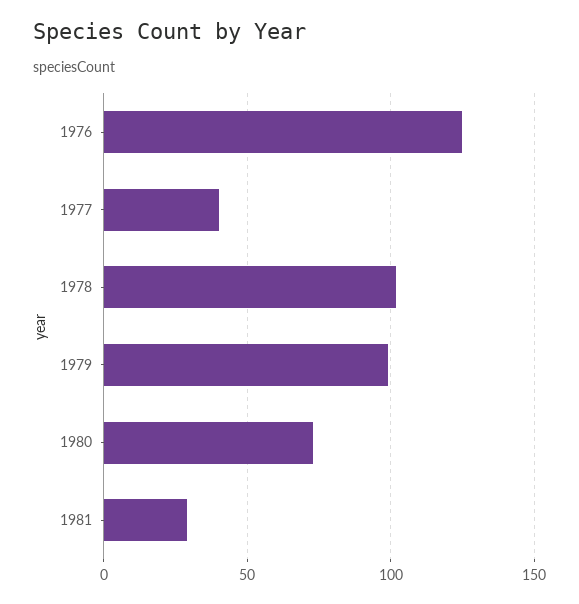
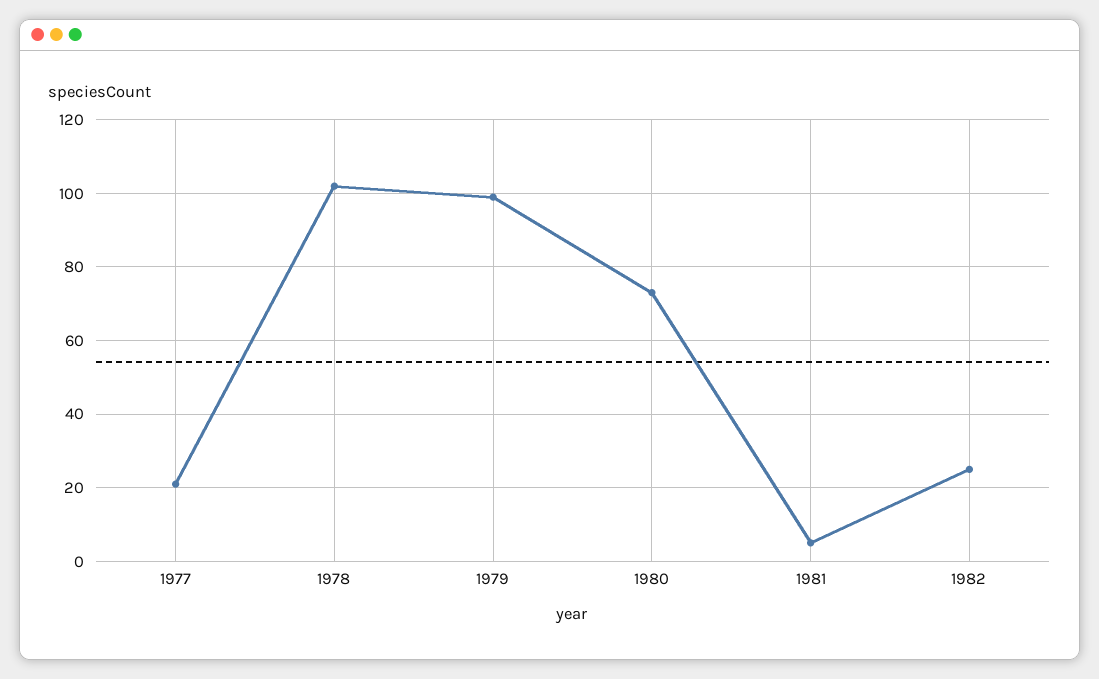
1976: 125 -> none
1977: 40 -> 20
1981: 30 -> 5
1982: none -> 25

